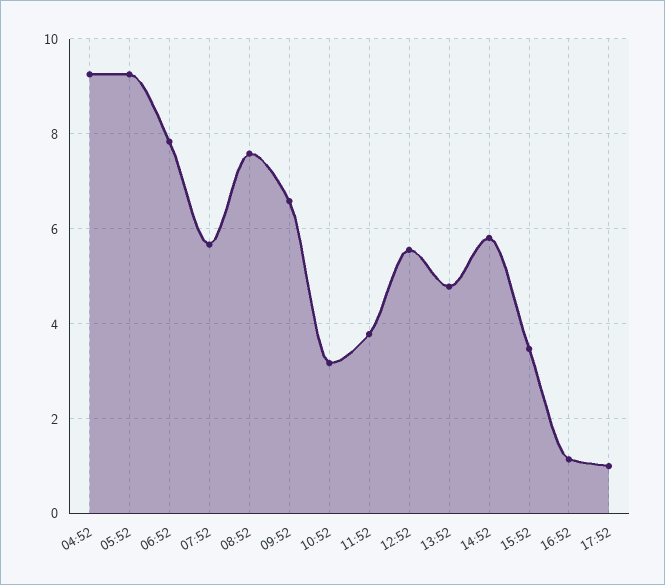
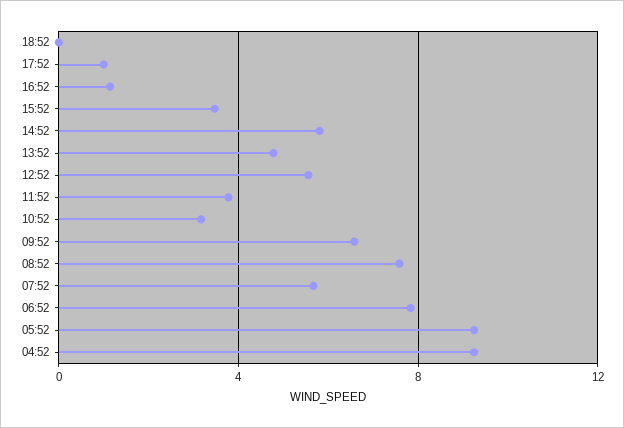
18:52: none -> 0

